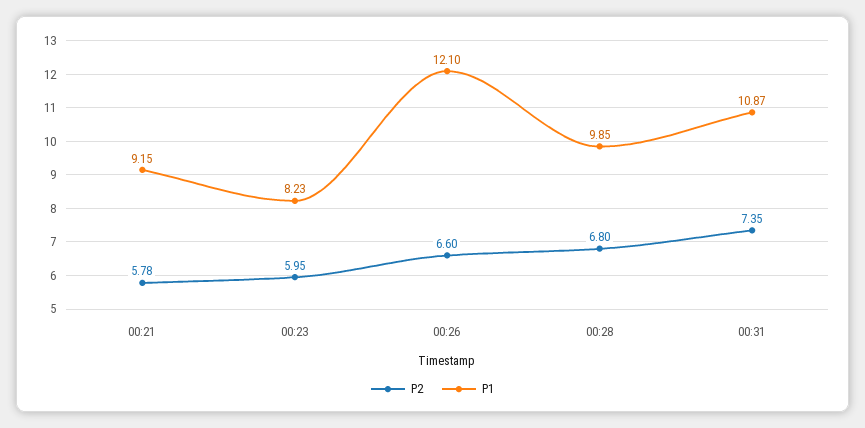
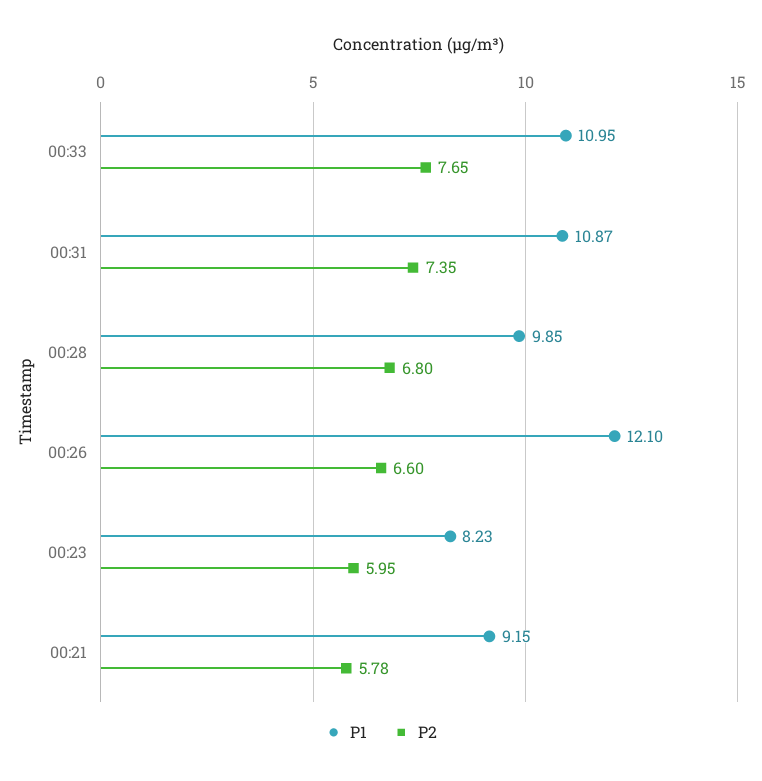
P1, 00:33: none -> 10.95
P2, 00:33: none -> 7.65

